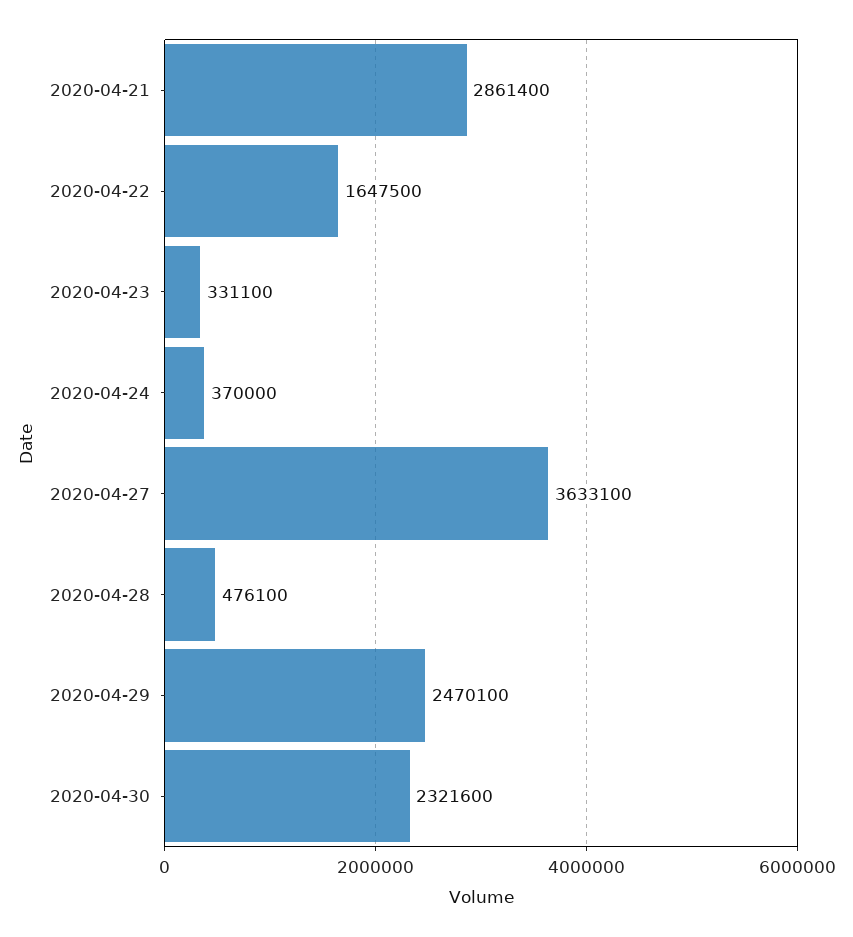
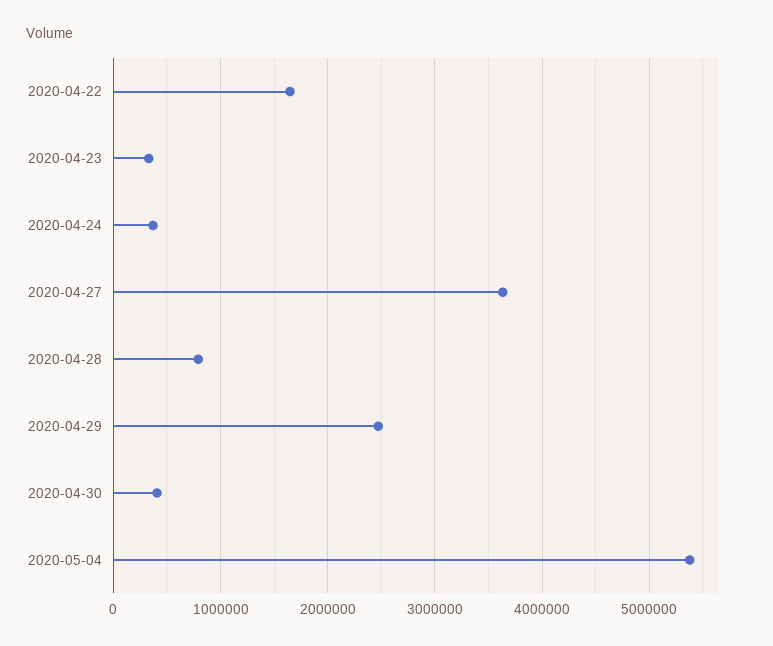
2020-04-21: 2861400 -> none
2020-04-28: 476100 -> 800000
2020-04-30: 2321600 -> 400000
2020-05-04: none -> 5400000

